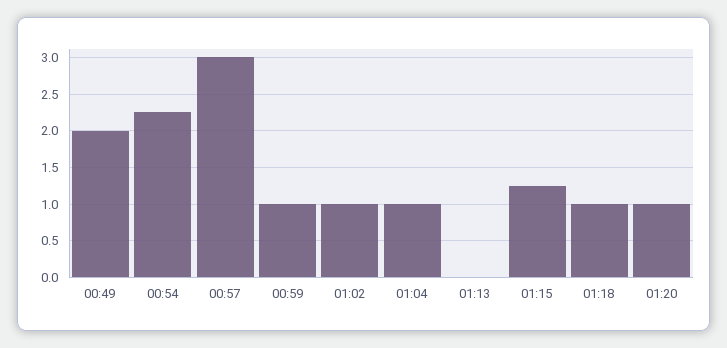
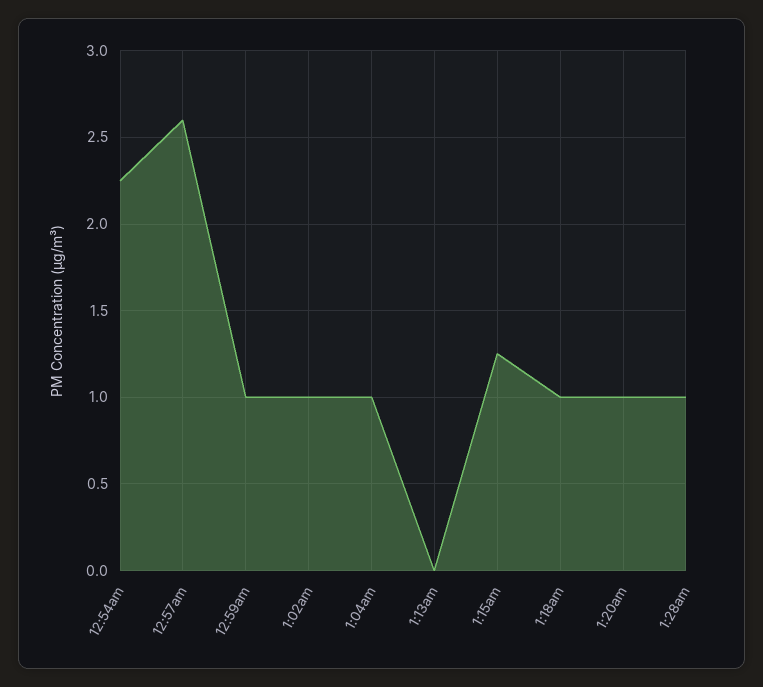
00:49: 2 -> none
00:57: 3 -> 2.6
1:28am: none -> 1

